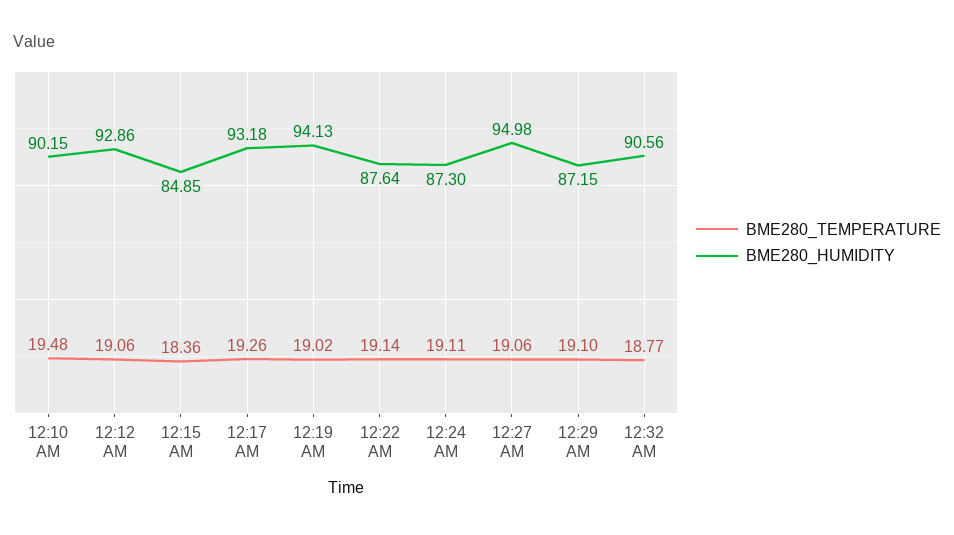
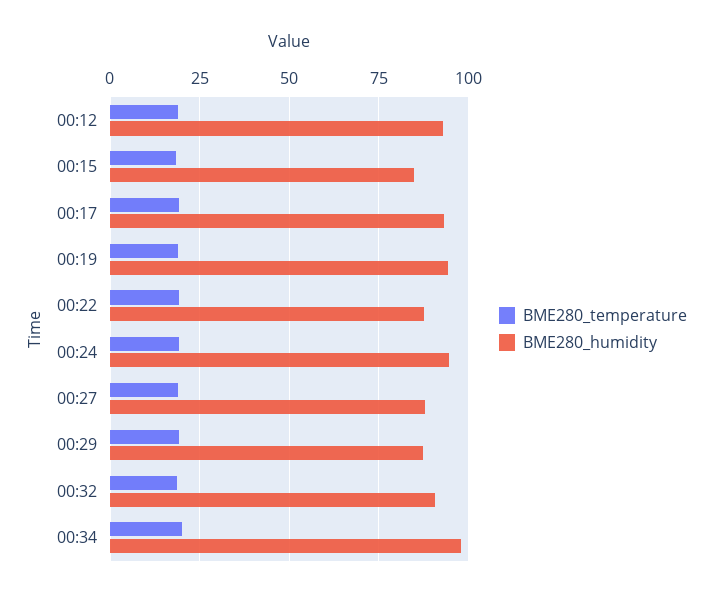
BME280_TEMPERATURE, 12:10 AM: 19.48 -> none
BME280_HUMIDITY, 12:10 AM: 90.15 -> none
BME280_HUMIDITY, 12:24 AM: 87.3 -> 95
BME280_HUMIDITY, 12:27 AM: 94.98 -> 87.5
BME280_TEMPERATURE, 00:34: none -> 20
BME280_HUMIDITY, 00:34: none -> 97.5

